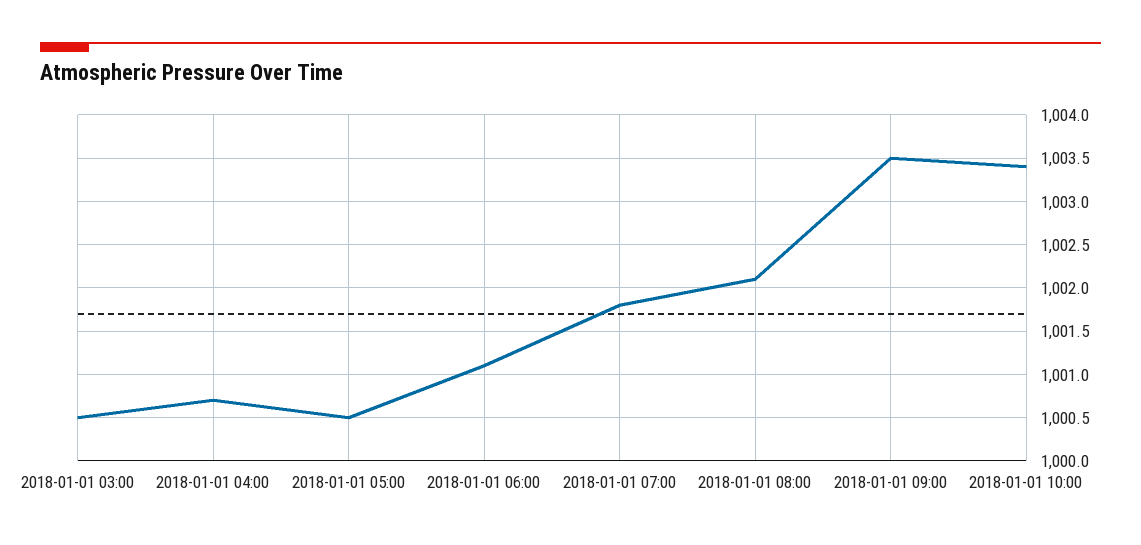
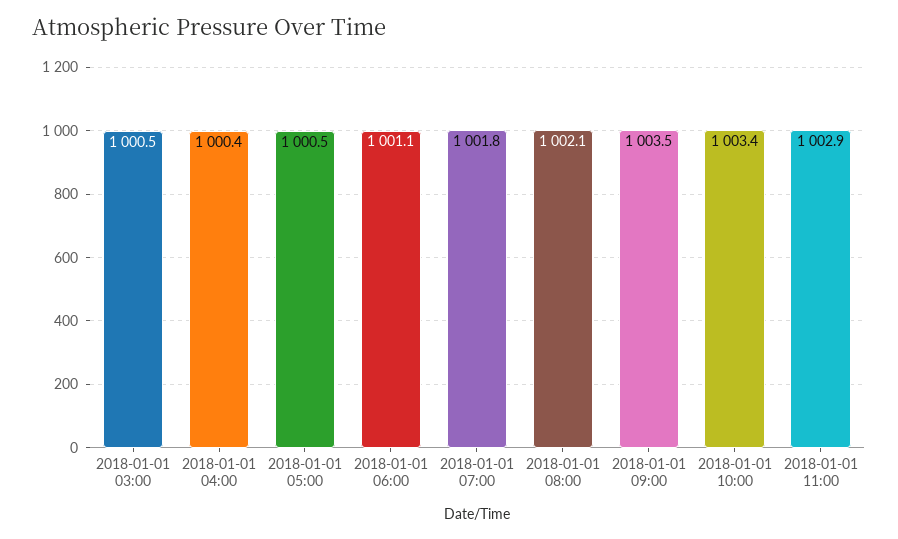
2018-01-01 04:00: 1000.7 -> 1000.4
2018-01-01 11:00: none -> 1002.9

